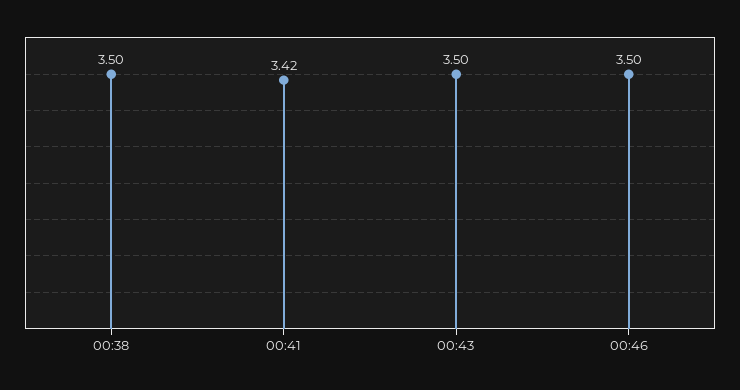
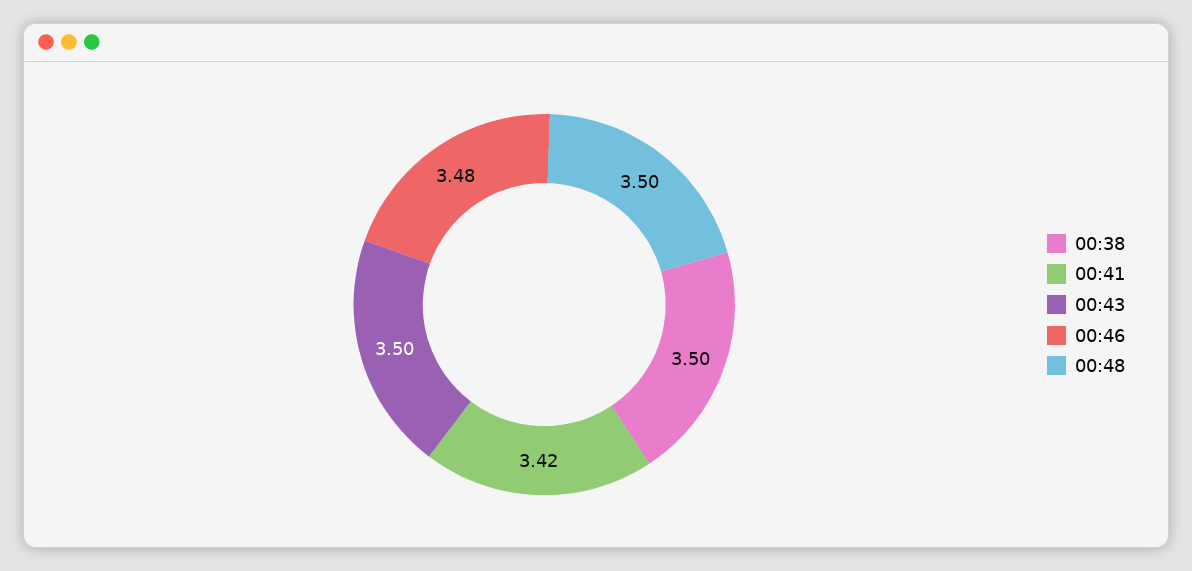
00:46: 3.5 -> 3.48
00:48: none -> 3.5

